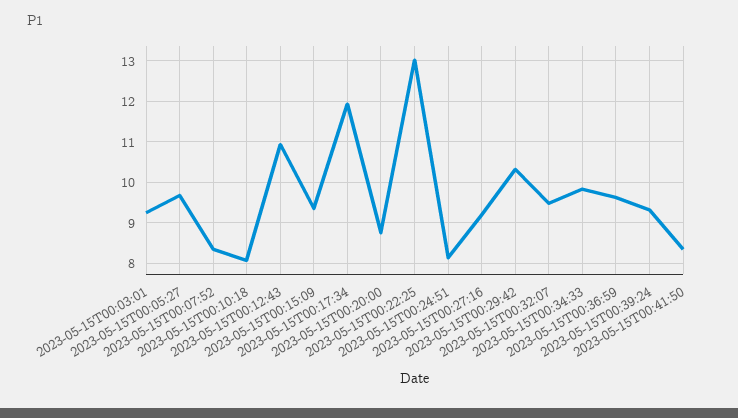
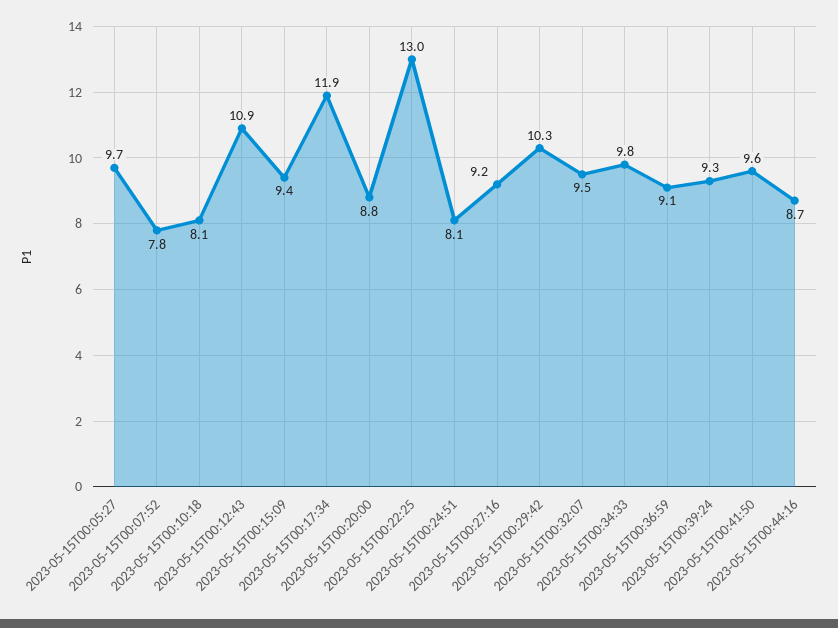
2023-05-15T00:03:01: 9.2 -> none
2023-05-15T00:07:52: 8.4 -> 7.8
2023-05-15T00:36:59: 9.6 -> 9.1
2023-05-15T00:41:50: 8.4 -> 9.6
2023-05-15T00:44:16: none -> 8.7

